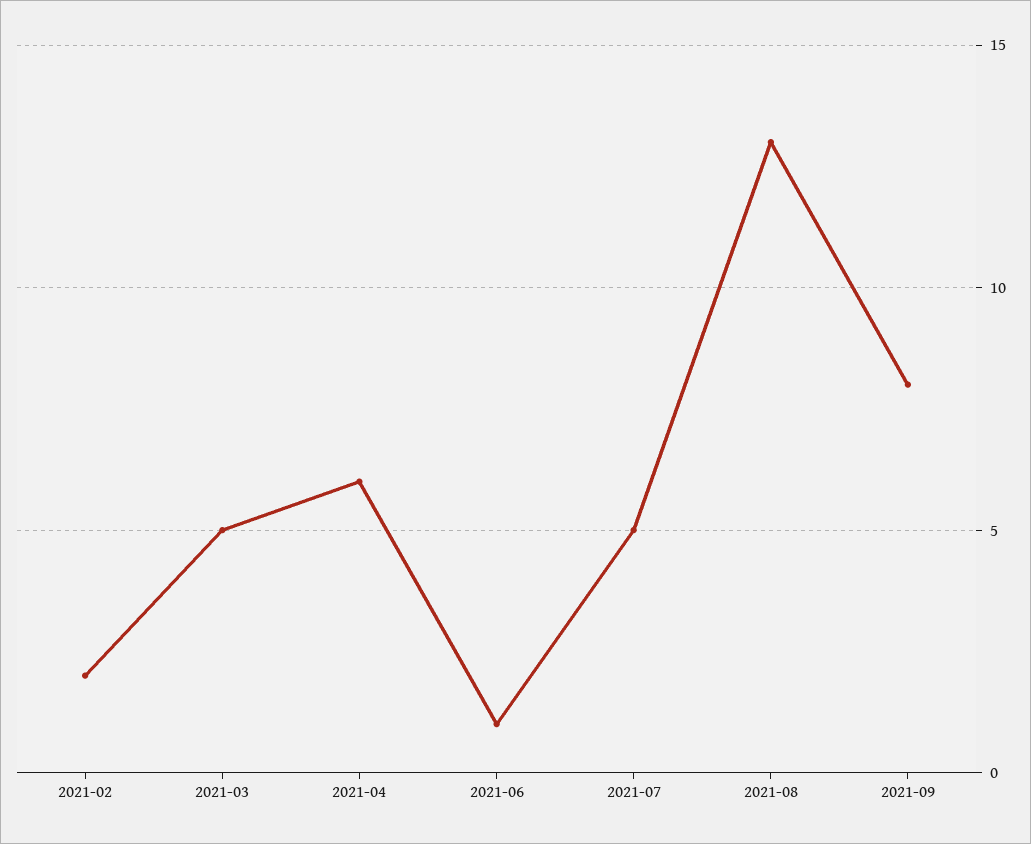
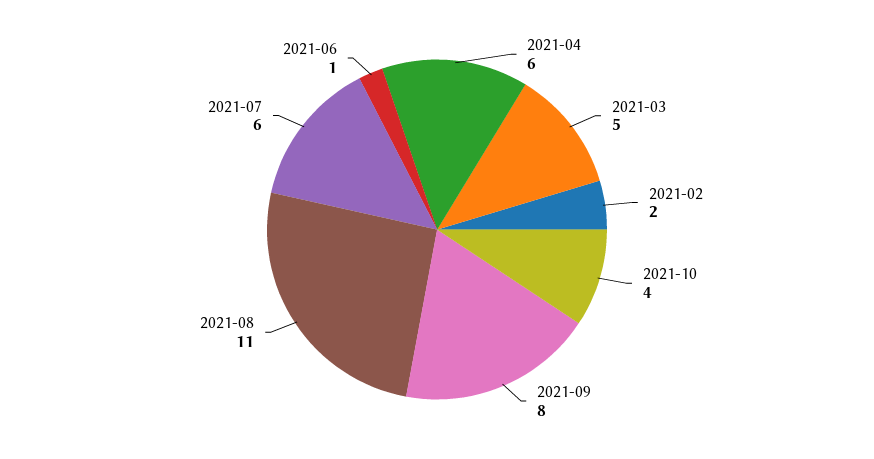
2021-07: 5 -> 6
2021-08: 13 -> 11
2021-10: none -> 4

